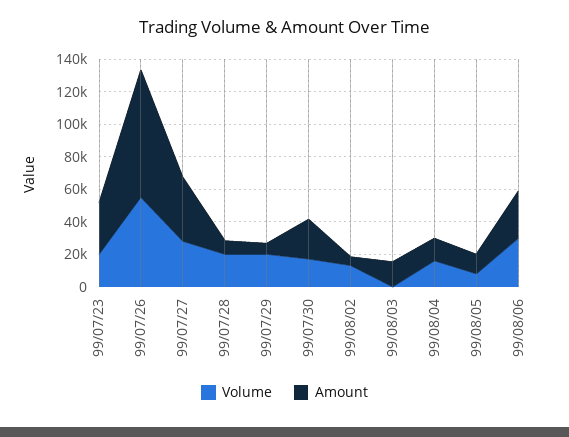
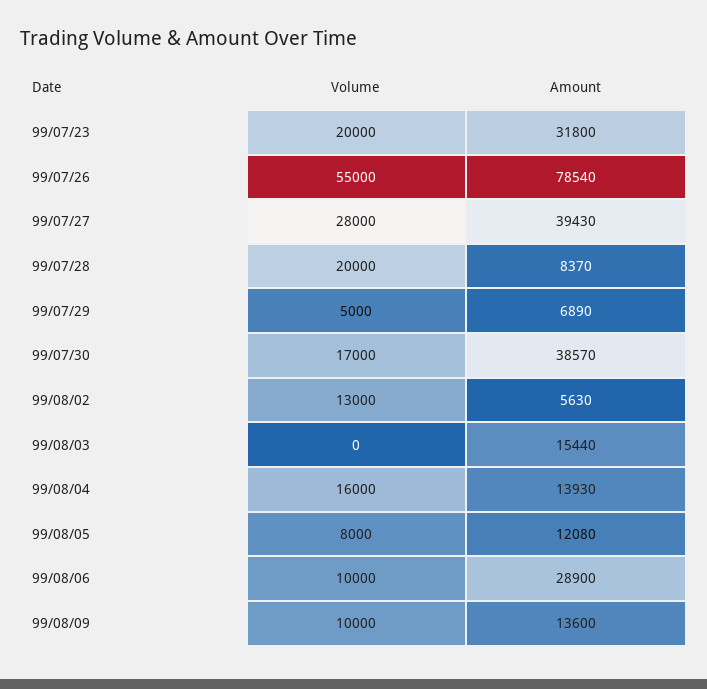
Volume, 99/07/29: 20000 -> 5000
Amount, 99/07/30: 25000 -> 38570
Volume, 99/08/06: 30000 -> 10000
Volume, 99/08/09: none -> 10000
Amount, 99/08/09: none -> 13600

